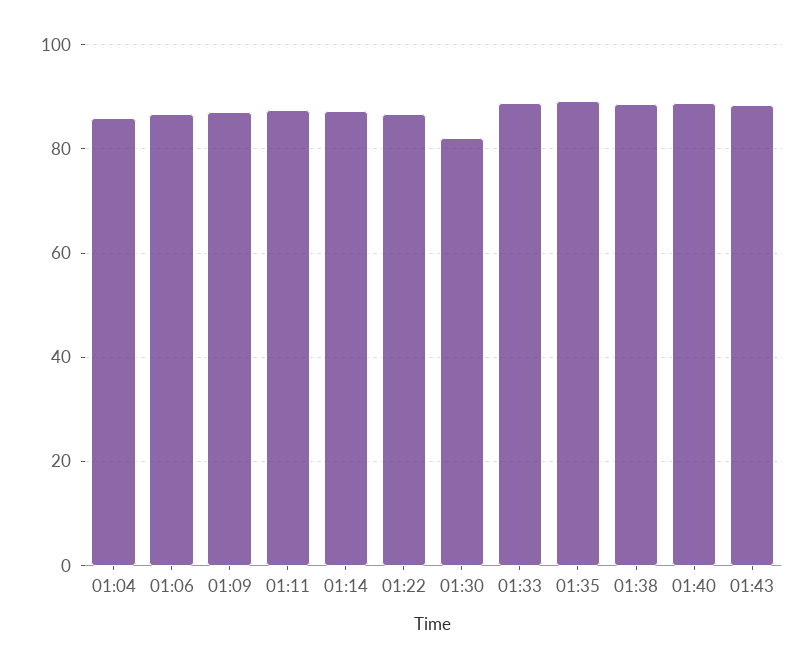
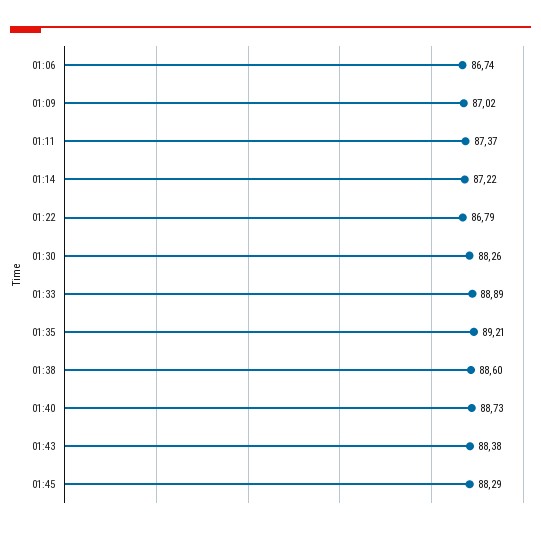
01:04: 86 -> none
01:30: 82 -> 88.26
01:45: none -> 88.29

